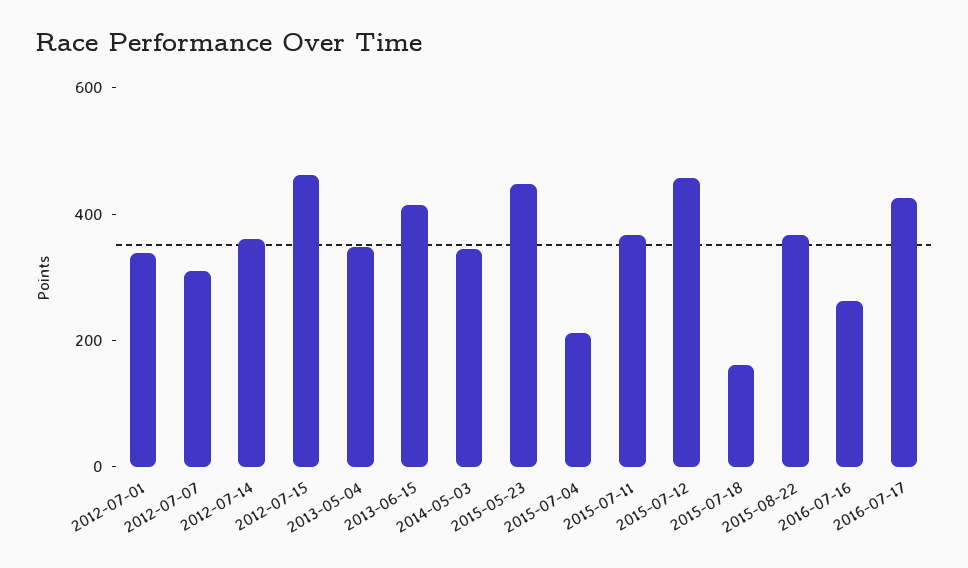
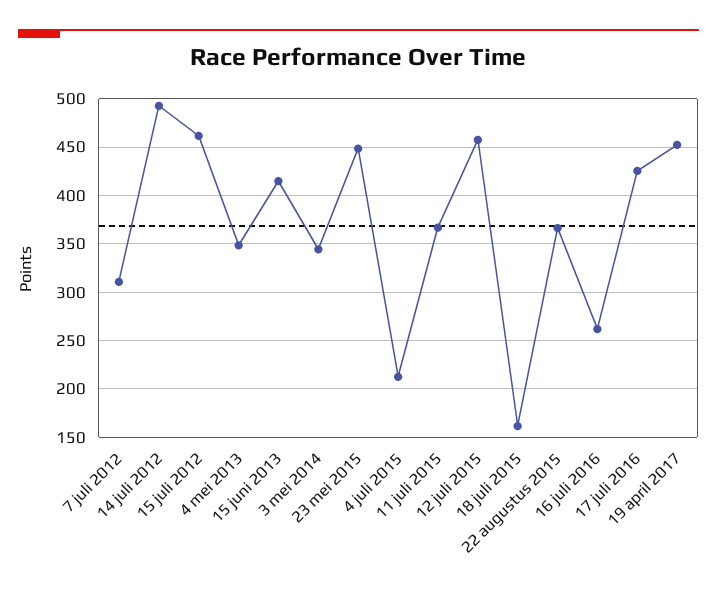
2012-07-01: 350 -> none
2012-07-14: 350 -> 490
19 april 2017: none -> 450

